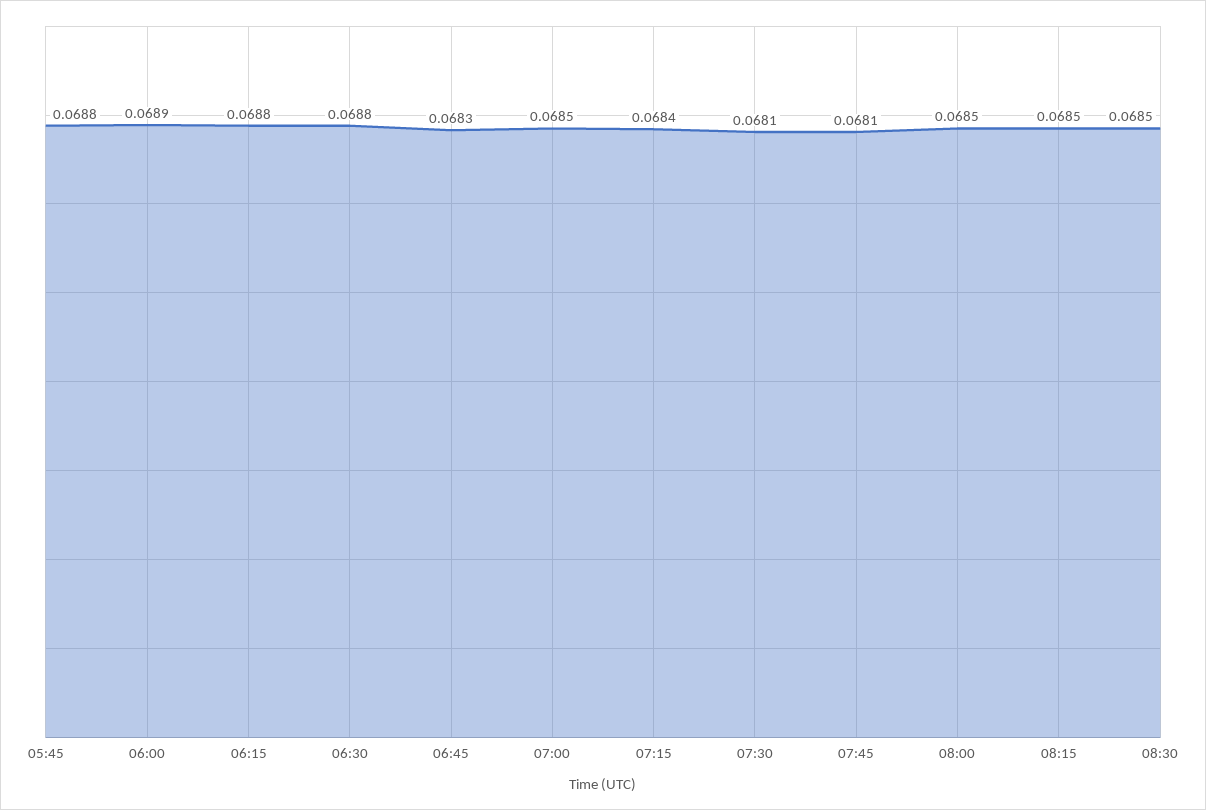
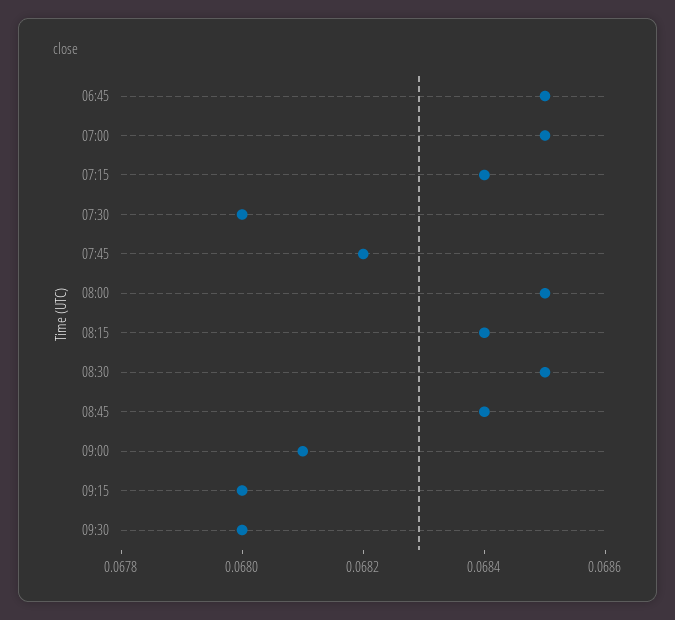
05:45: 0.0688 -> none
06:00: 0.0689 -> none
06:15: 0.0688 -> none
06:30: 0.0688 -> none
06:45: 0.0683 -> 0.0685
07:30: 0.0681 -> 0.068
07:45: 0.0681 -> 0.0682
08:15: 0.0685 -> 0.0684
08:45: none -> 0.0684
09:00: none -> 0.0681
09:15: none -> 0.068
09:30: none -> 0.068

